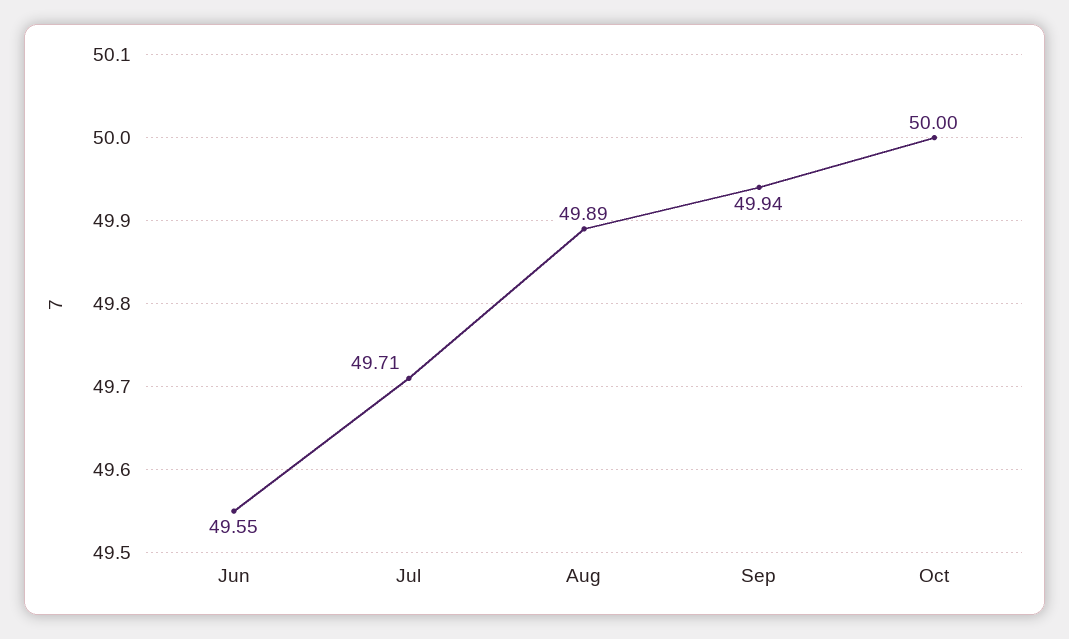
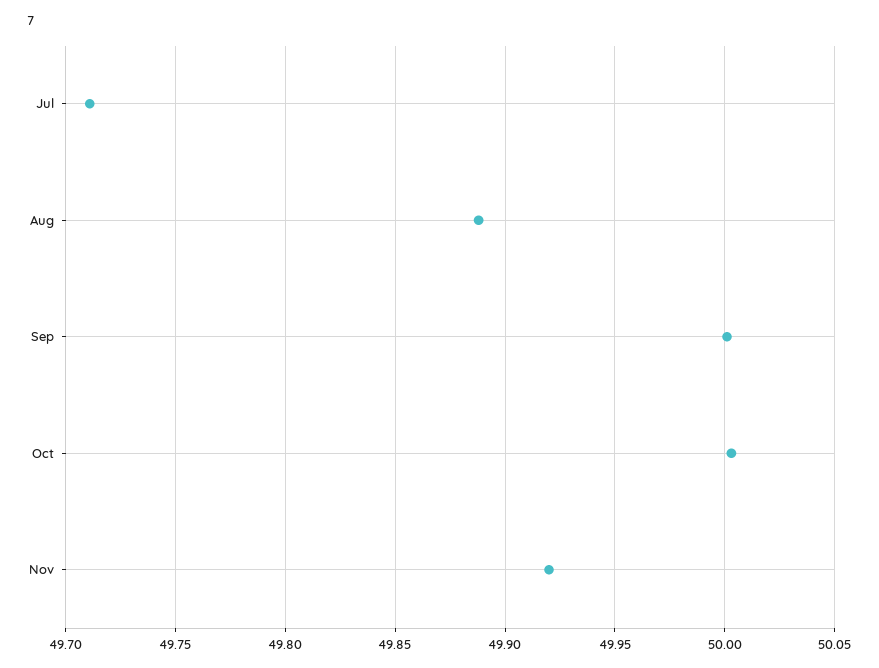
Jun: 49.55 -> none
Sep: 49.94 -> 50
Nov: none -> 49.92

